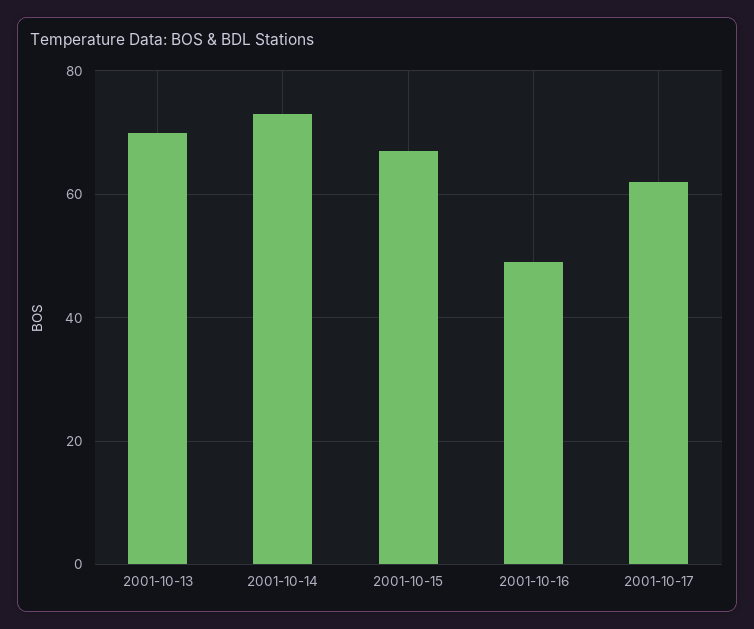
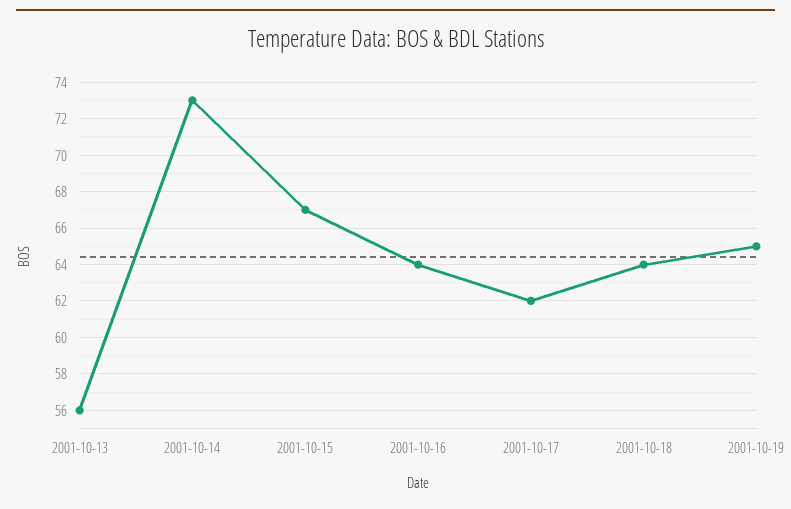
2001-10-13: 70 -> 56
2001-10-16: 50 -> 64
2001-10-18: none -> 64
2001-10-19: none -> 65

